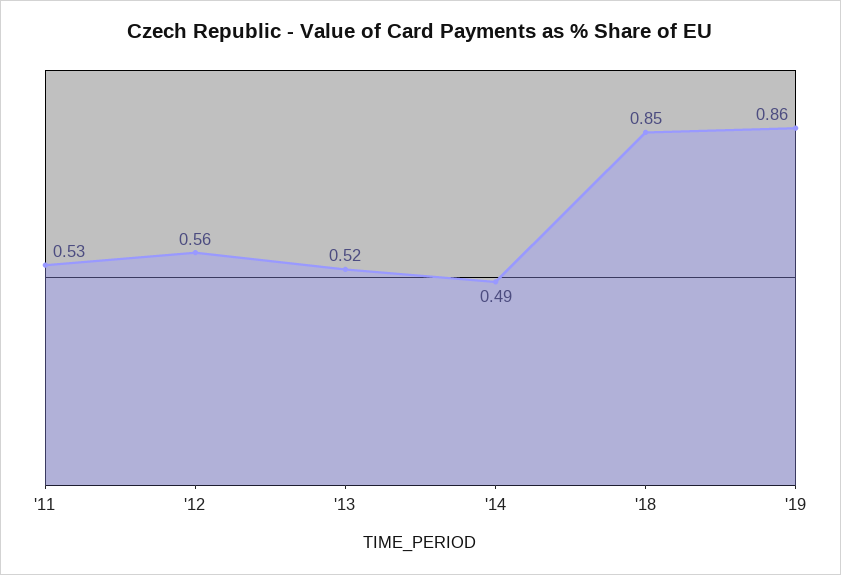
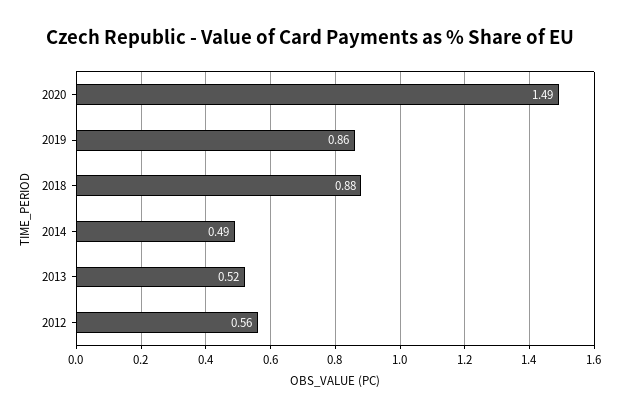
'11: 0.53 -> none
'18: 0.85 -> 0.88
2020: none -> 1.49

